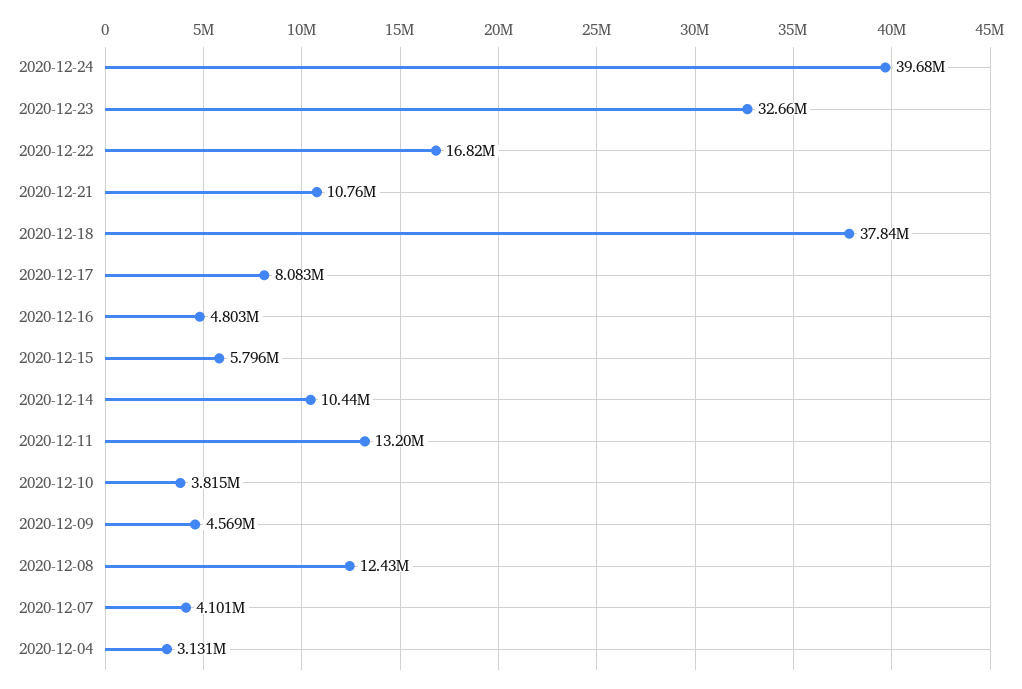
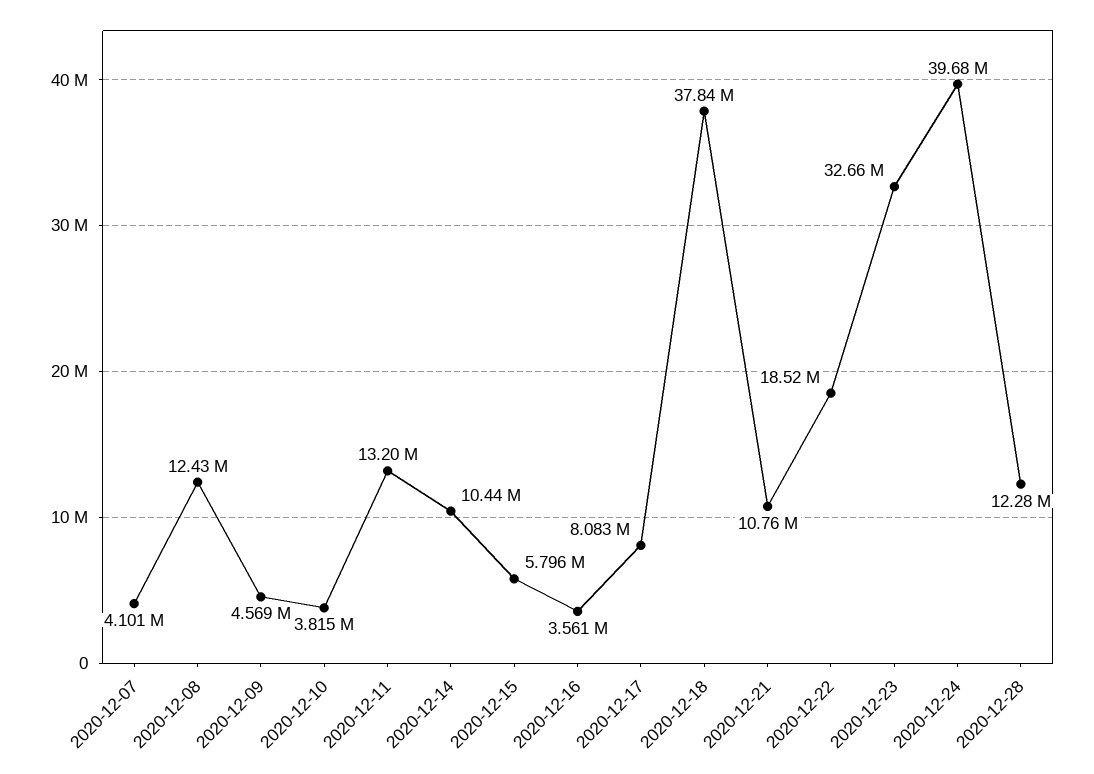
2020-12-22: 16820000 -> 18520000
2020-12-16: 4803000 -> 3561000
2020-12-04: 3131000 -> none
2020-12-28: none -> 12280000

